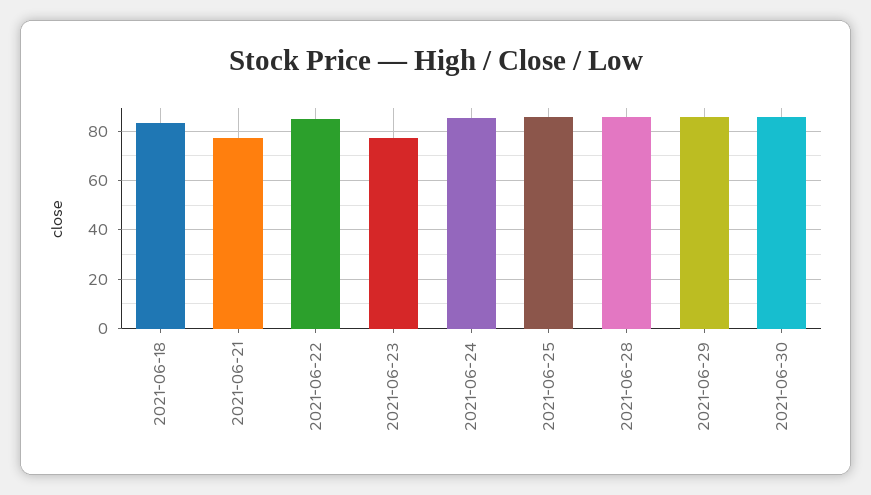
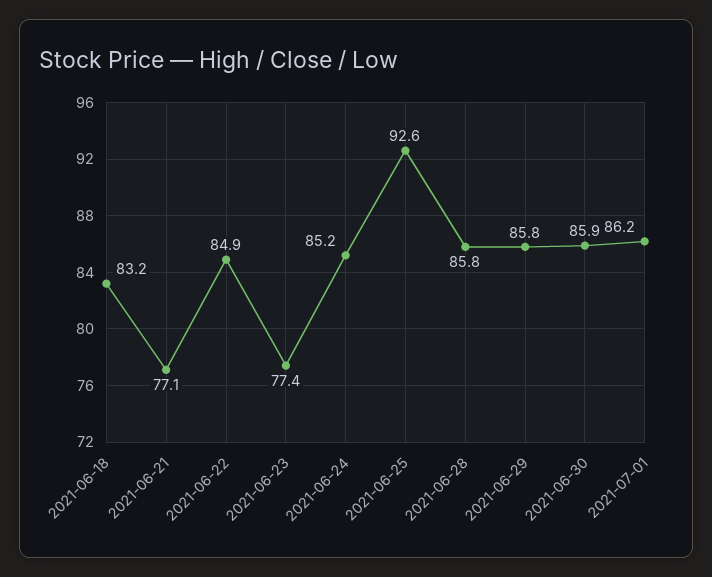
2021-06-25: 85 -> 92.6
2021-07-01: none -> 86.2

